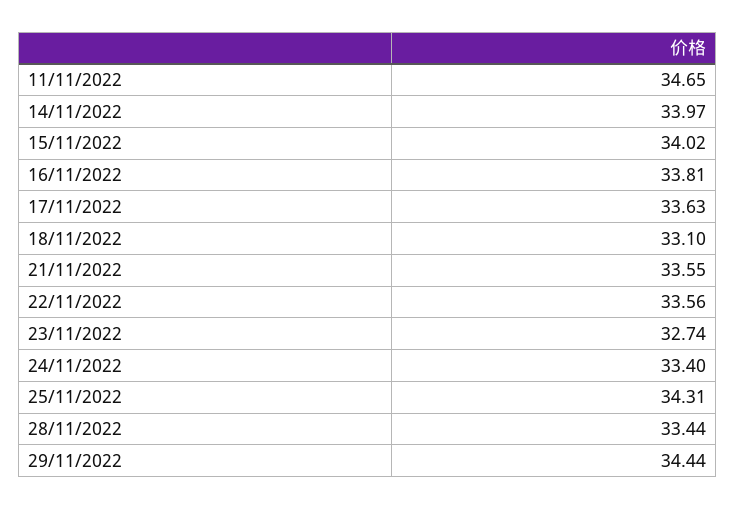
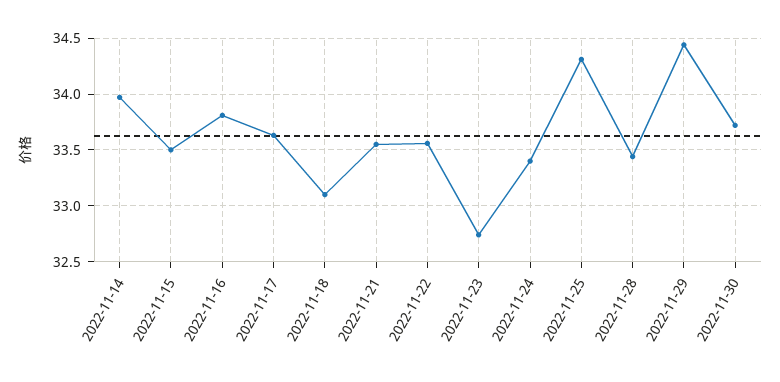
11/11/2022: 34.65 -> none
15/11/2022: 34.02 -> 33.5
2022-11-30: none -> 33.7

